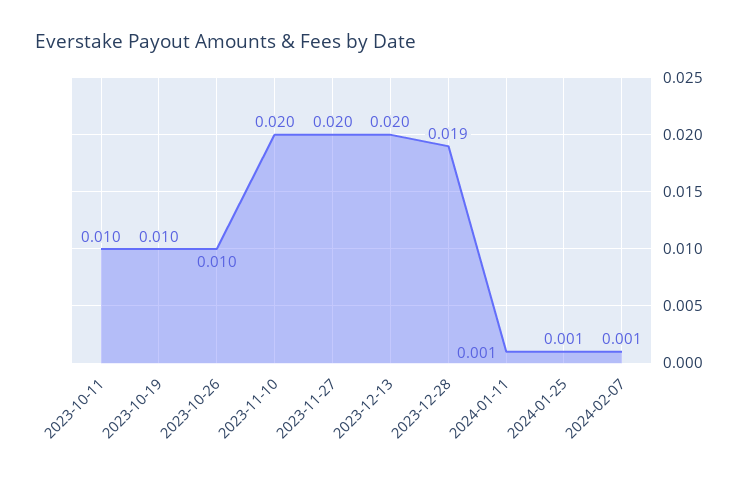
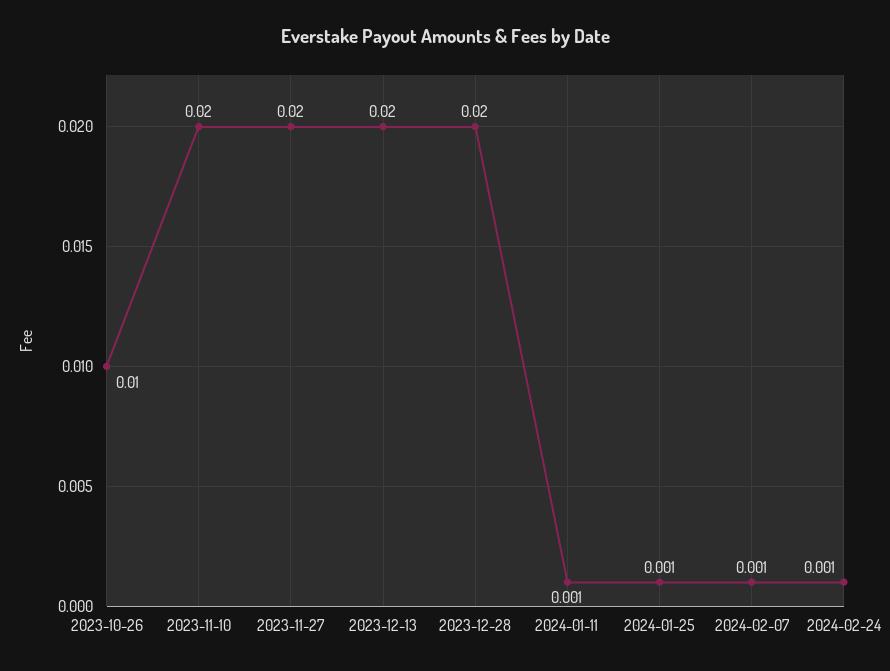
2023-10-11: 0.01 -> none
2023-10-19: 0.01 -> none
2023-12-28: 0.019 -> 0.02
2024-02-24: none -> 0.001

